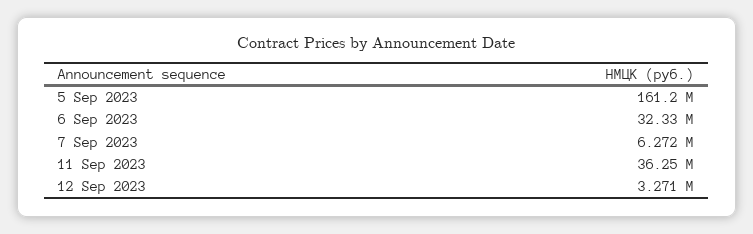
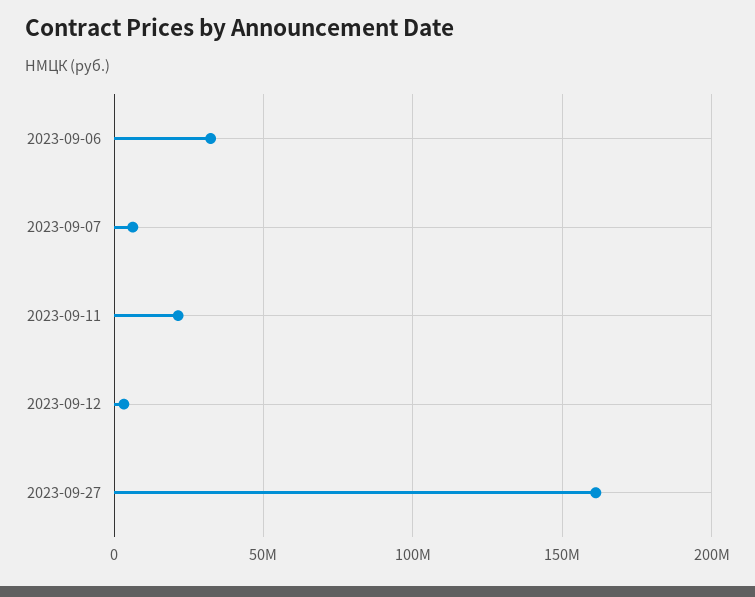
5 Sep 2023: 161200000 -> none
11 Sep 2023: 36250000 -> 20000000
2023-09-27: none -> 160000000

